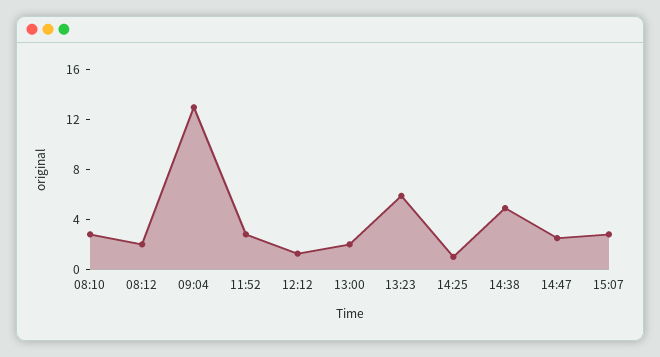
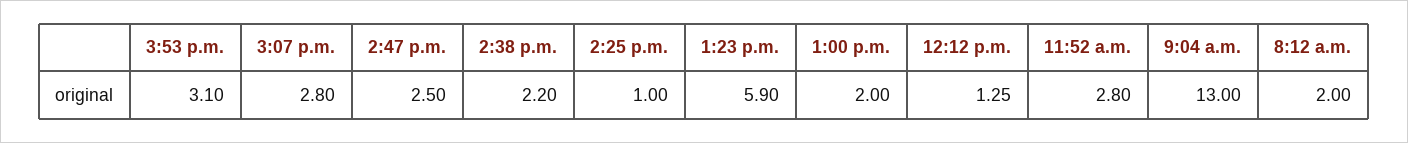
08:10: 3 -> none
14:38: 5 -> 2.2
3:53 p.m.: none -> 3.1

